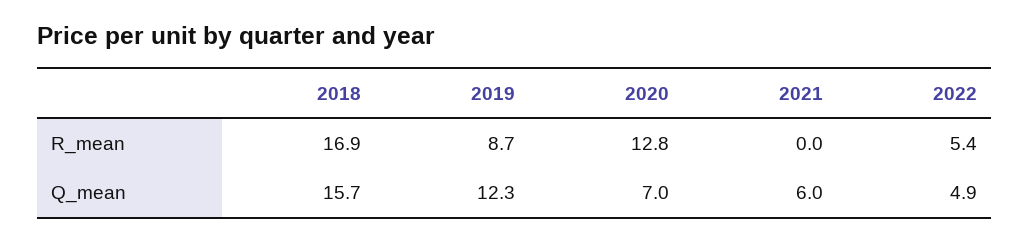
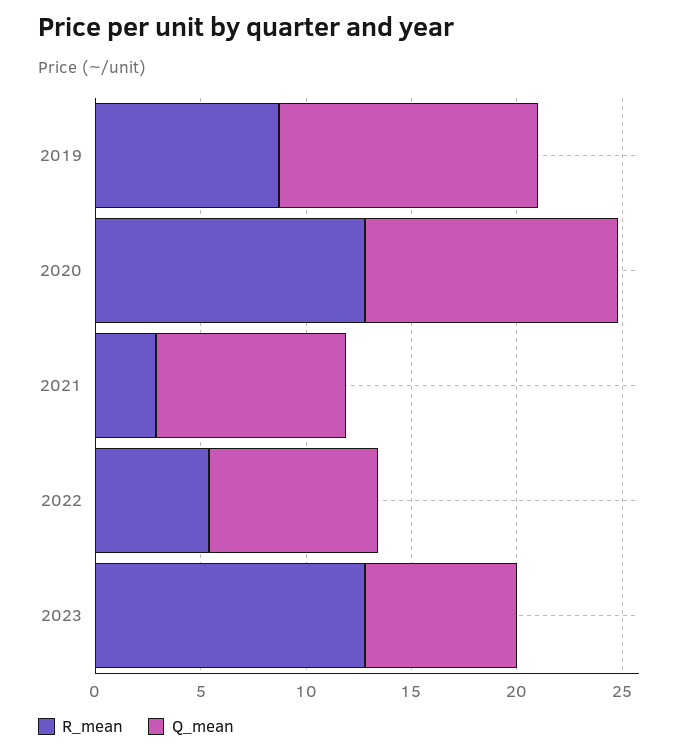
R_mean, 2018: 16.9 -> none
R_mean, 2021: 0 -> 3
Q_mean, 2018: 15.7 -> none
Q_mean, 2020: 7 -> 12
Q_mean, 2021: 6 -> 9
Q_mean, 2022: 4.9 -> 8
R_mean, 2023: none -> 13
Q_mean, 2023: none -> 7

